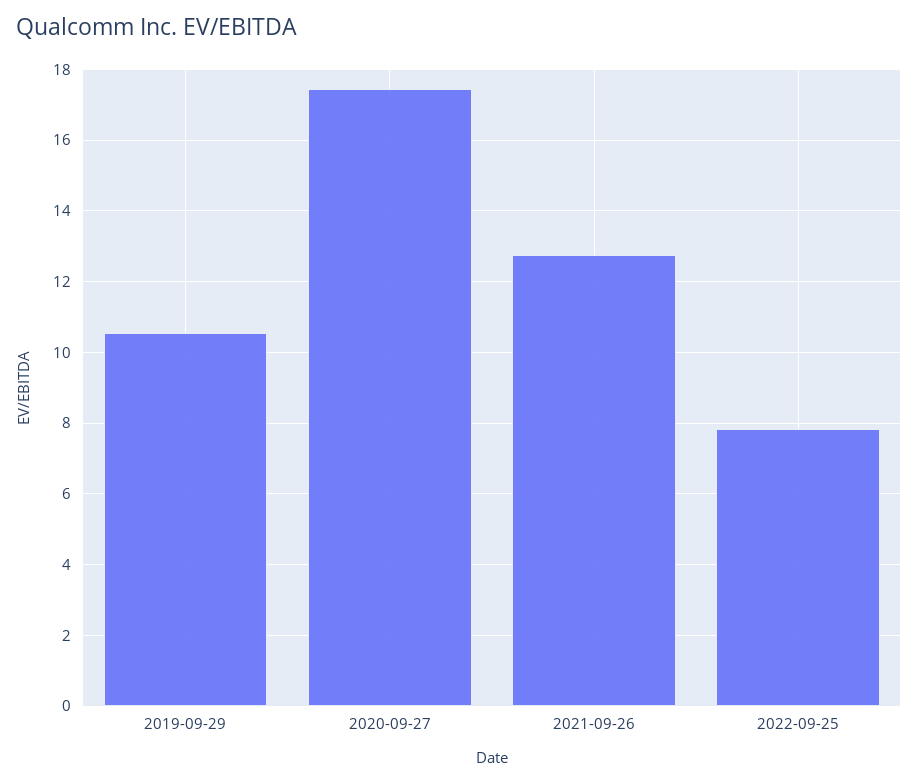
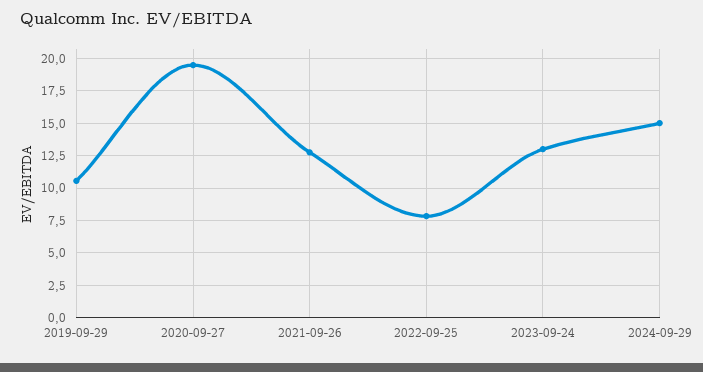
2020-09-27: 17.4 -> 19.5
2023-09-24: none -> 13
2024-09-29: none -> 15

